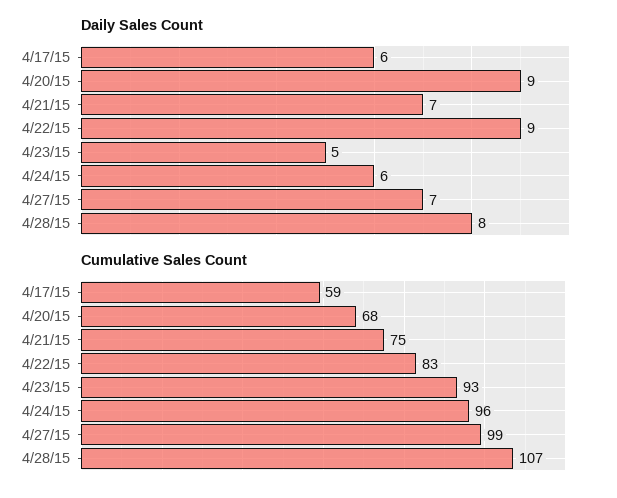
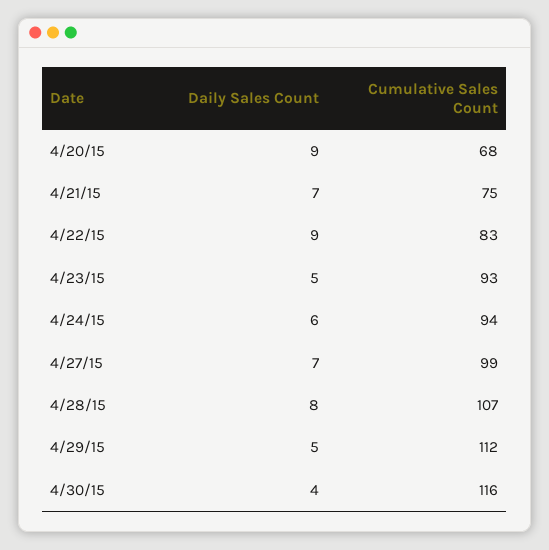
Daily Sales Count, 4/17/15: 6 -> none
Cumulative Sales Count, 4/17/15: 59 -> none
Cumulative Sales Count, 4/24/15: 96 -> 94
Daily Sales Count, 4/29/15: none -> 5
Cumulative Sales Count, 4/29/15: none -> 112
Daily Sales Count, 4/30/15: none -> 4
Cumulative Sales Count, 4/30/15: none -> 116

